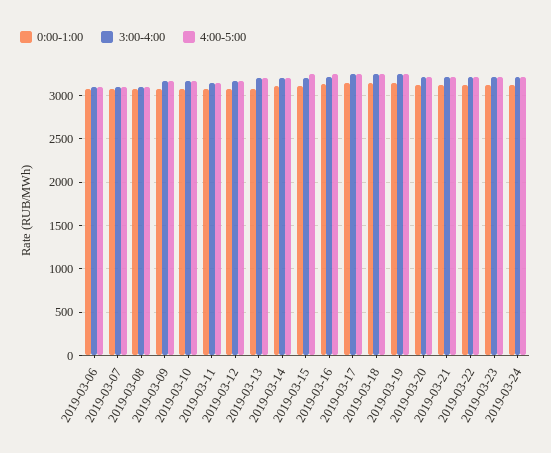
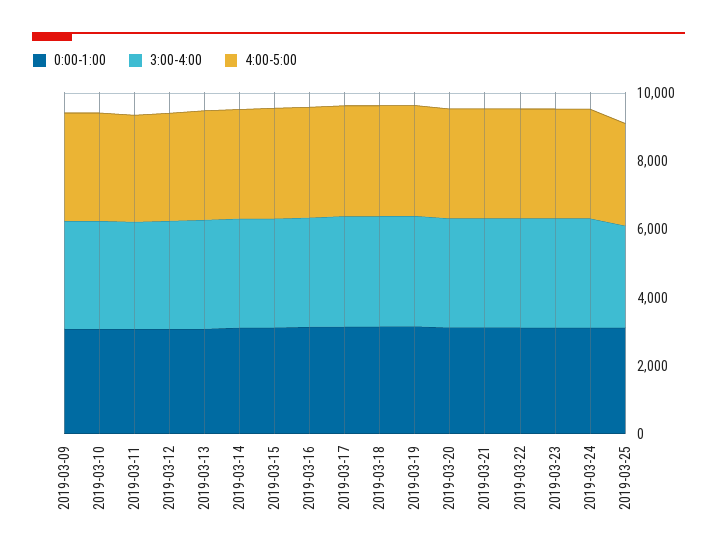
0:00-1:00, 2019-03-06: 3100 -> none
3:00-4:00, 2019-03-06: 3100 -> none
4:00-5:00, 2019-03-06: 3100 -> none
0:00-1:00, 2019-03-07: 3100 -> none
3:00-4:00, 2019-03-07: 3100 -> none
4:00-5:00, 2019-03-07: 3100 -> none
0:00-1:00, 2019-03-08: 3100 -> none
3:00-4:00, 2019-03-08: 3100 -> none
4:00-5:00, 2019-03-08: 3100 -> none
0:00-1:00, 2019-03-25: none -> 3000
3:00-4:00, 2019-03-25: none -> 3000
4:00-5:00, 2019-03-25: none -> 3000

